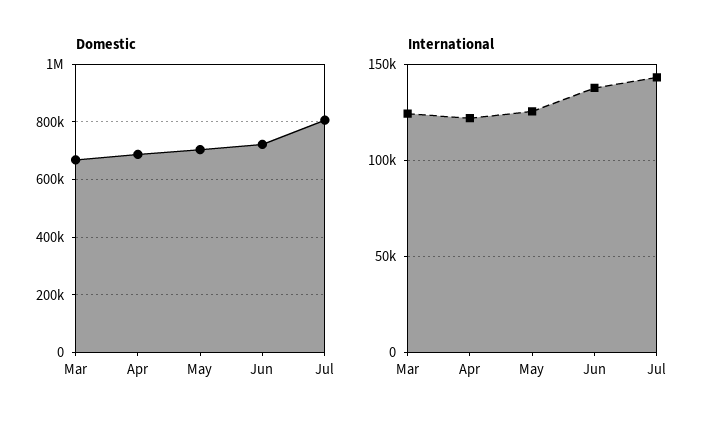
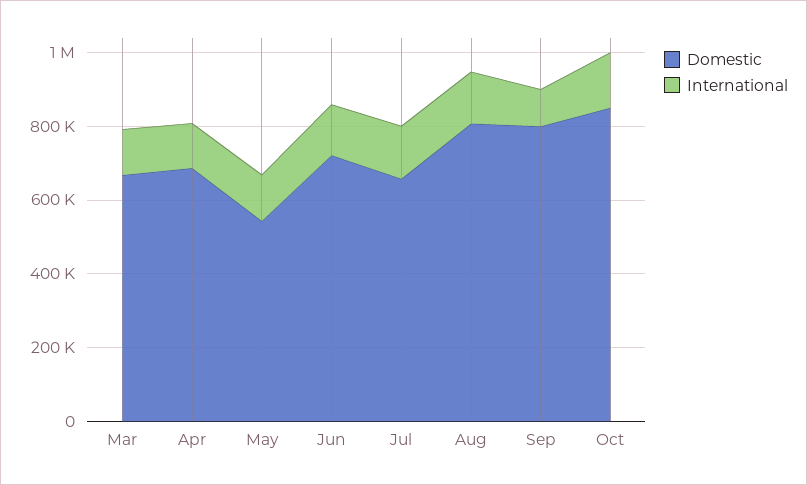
Domestic, May: 700000 -> 550000
Domestic, Jul: 800000 -> 650000
Domestic, Aug: none -> 800000
International, Aug: none -> 150000
Domestic, Sep: none -> 800000
International, Sep: none -> 100000
Domestic, Oct: none -> 850000
International, Oct: none -> 150000

